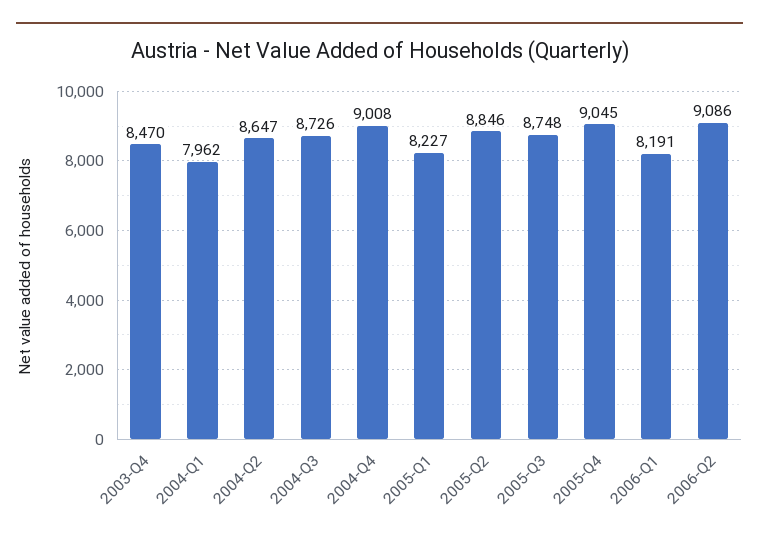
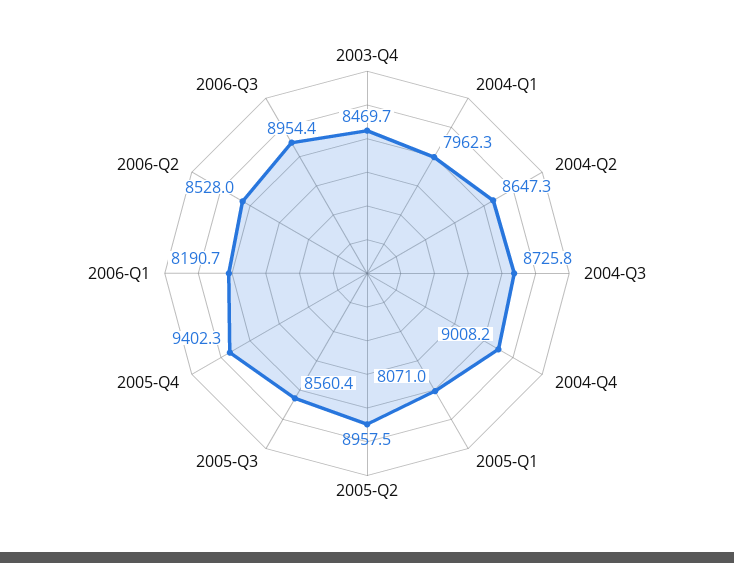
2005-Q1: 8227 -> 8071
2005-Q2: 8846 -> 8957.5
2005-Q3: 8748 -> 8560.4
2005-Q4: 9045 -> 9402.3
2006-Q2: 9086 -> 8528
2006-Q3: none -> 8954.4

